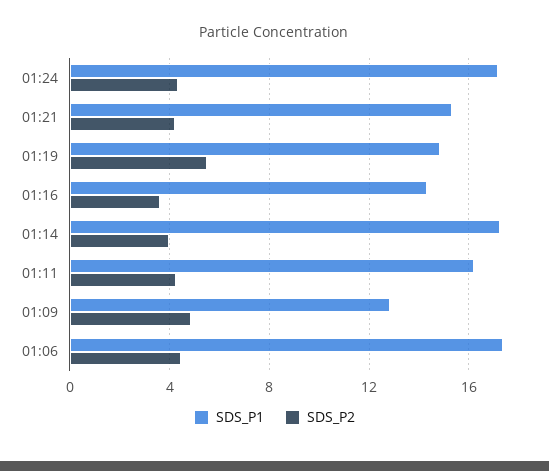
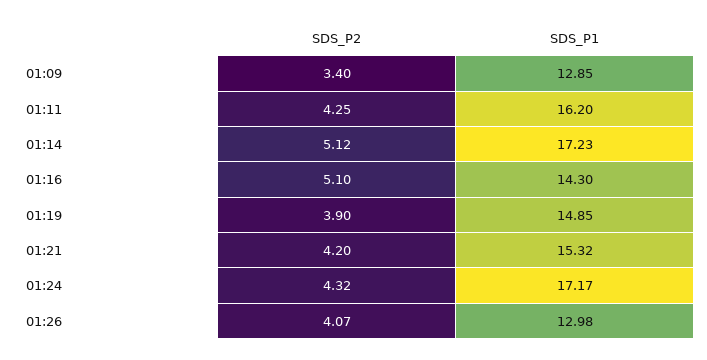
SDS_P2, 01:19: 5.5 -> 3.9
SDS_P2, 01:16: 3.5 -> 5.1
SDS_P2, 01:14: 4 -> 5.12
SDS_P2, 01:09: 5 -> 3.4
SDS_P1, 01:06: 17.5 -> none
SDS_P2, 01:06: 4.5 -> none
SDS_P2, 01:26: none -> 4.07
SDS_P1, 01:26: none -> 12.98

